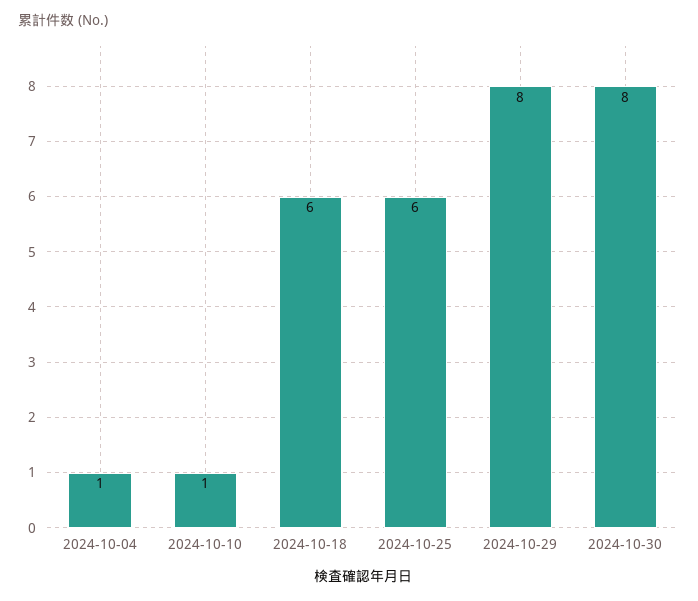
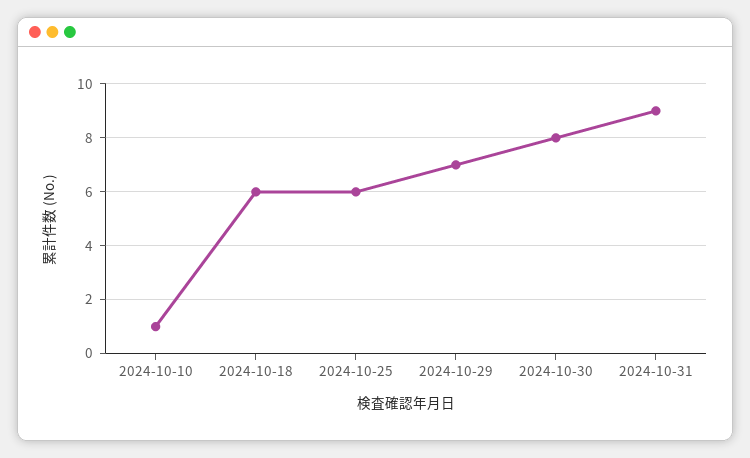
2024-10-04: 1 -> none
2024-10-29: 8 -> 7
2024-10-31: none -> 9

